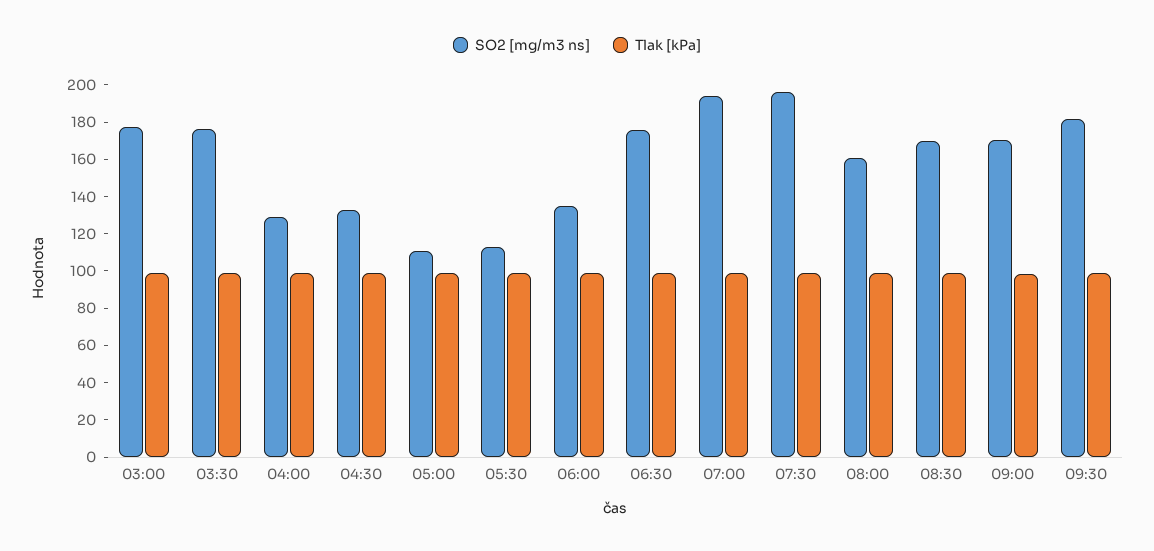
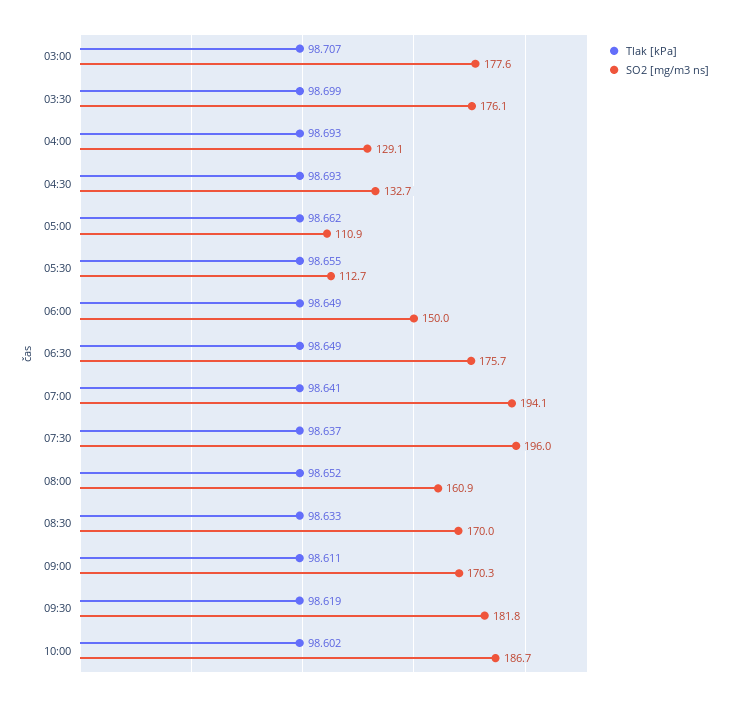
SO2 [mg/m3 ns], 06:00: 135 -> 150
Tlak [kPa], 10:00: none -> 98.602
SO2 [mg/m3 ns], 10:00: none -> 186.7

